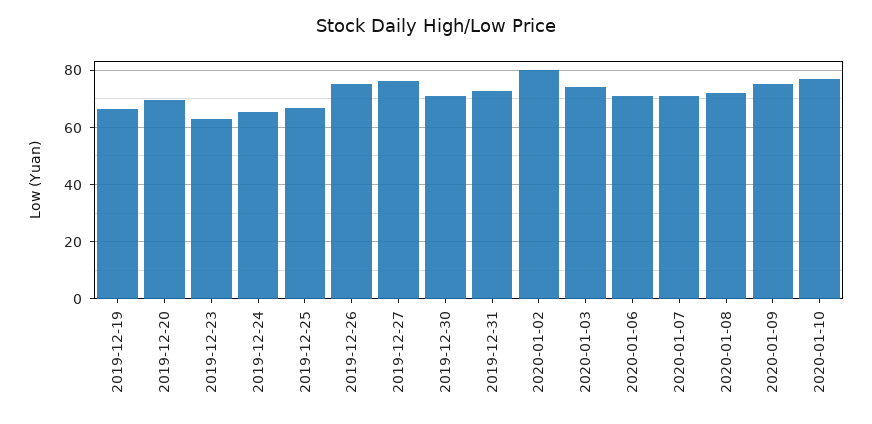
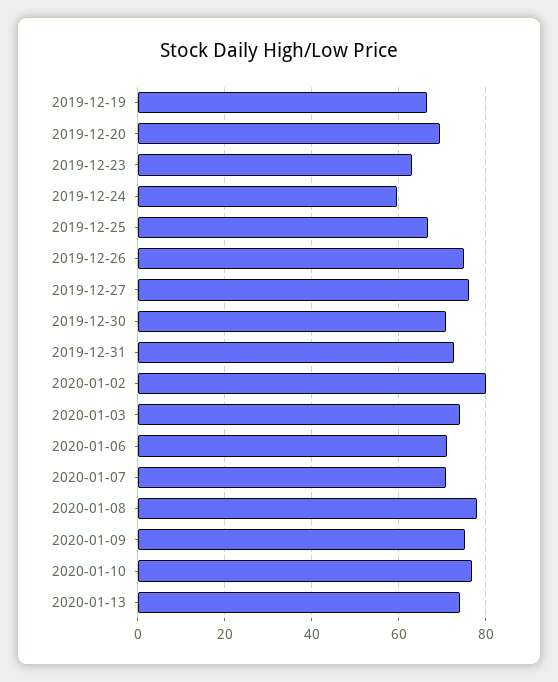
2019-12-24: 65 -> 60
2020-01-08: 72.5 -> 78
2020-01-13: none -> 74

